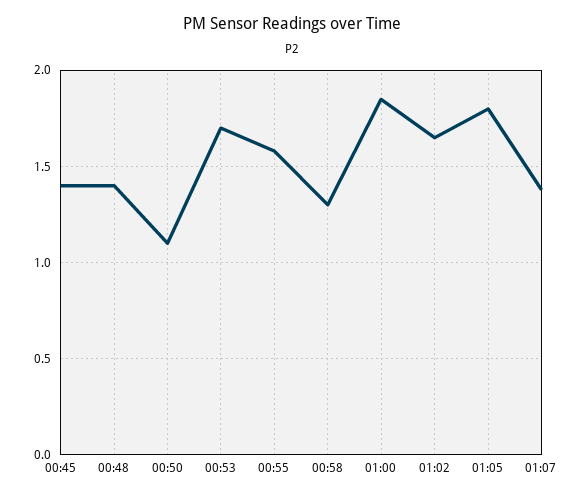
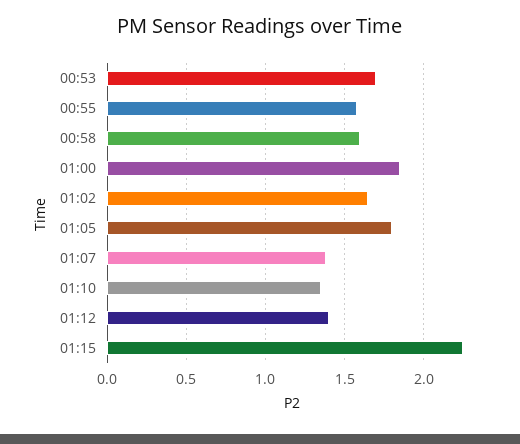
00:45: 1.4 -> none
00:48: 1.4 -> none
00:50: 1.1 -> none
00:58: 1.3 -> 1.6
01:10: none -> 1.35
01:12: none -> 1.4
01:15: none -> 2.25

